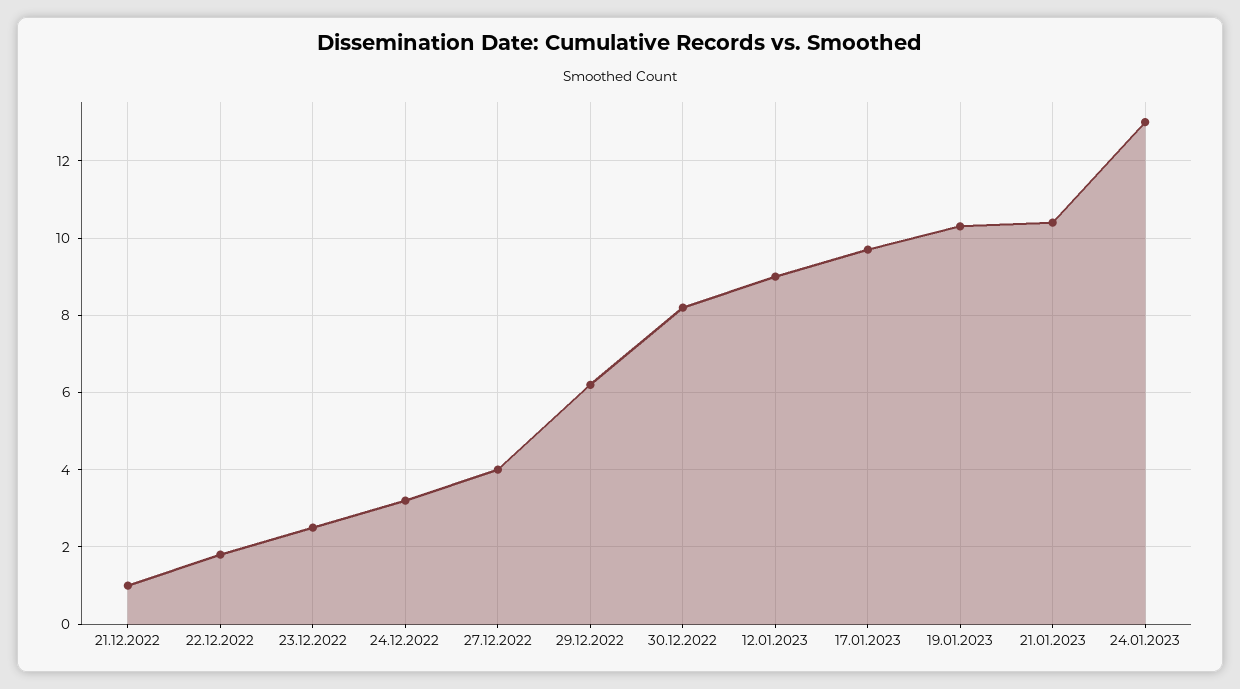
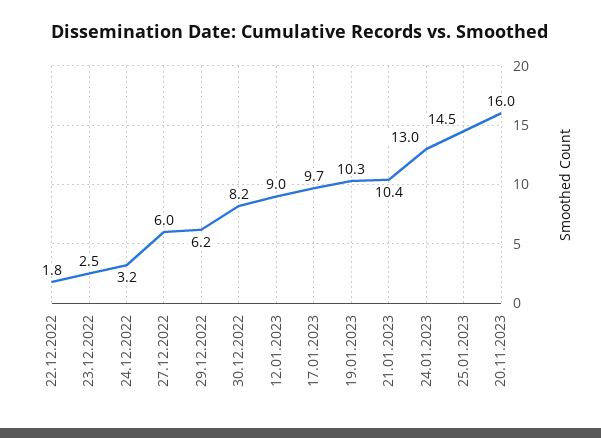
21.12.2022: 1 -> none
27.12.2022: 4 -> 6
25.01.2023: none -> 14.5
20.11.2023: none -> 16

